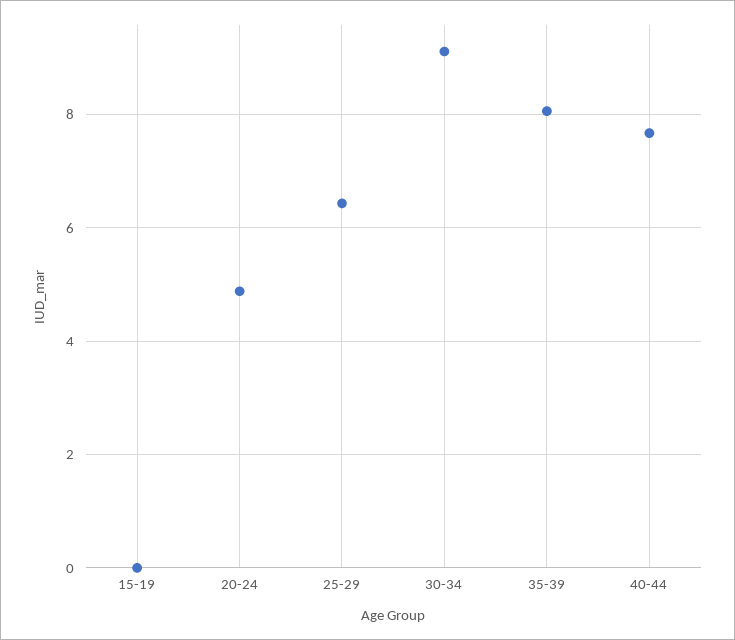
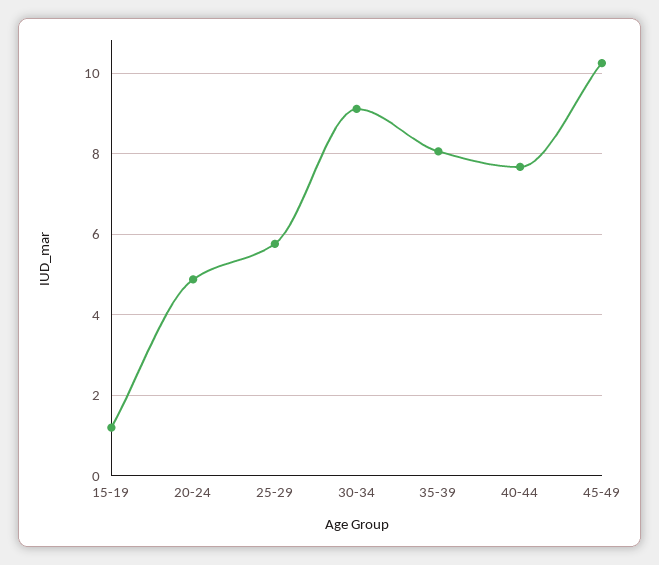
15-19: 0 -> 1.2
25-29: 6.4 -> 5.8
45-49: none -> 10.2

